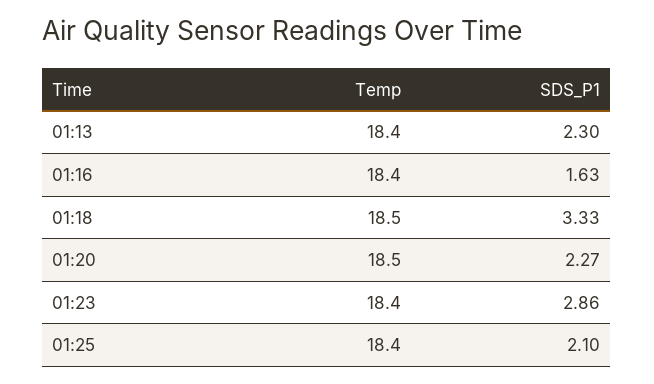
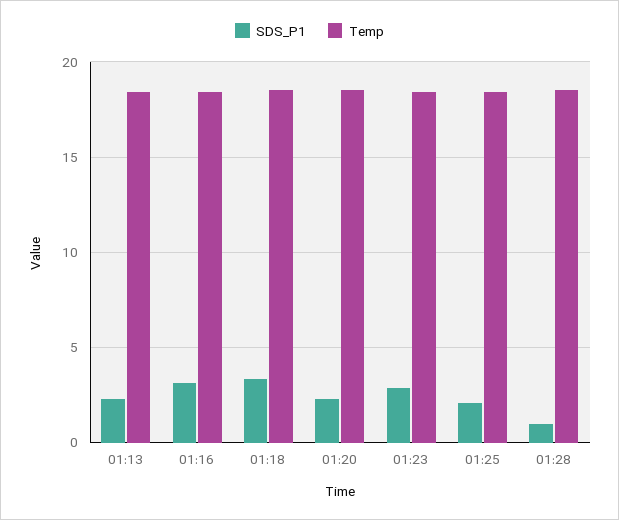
SDS_P1, 01:16: 1.63 -> 3
SDS_P1, 01:28: none -> 1
Temp, 01:28: none -> 18.5

